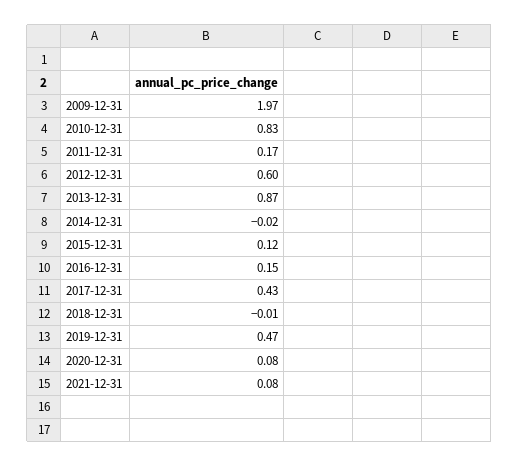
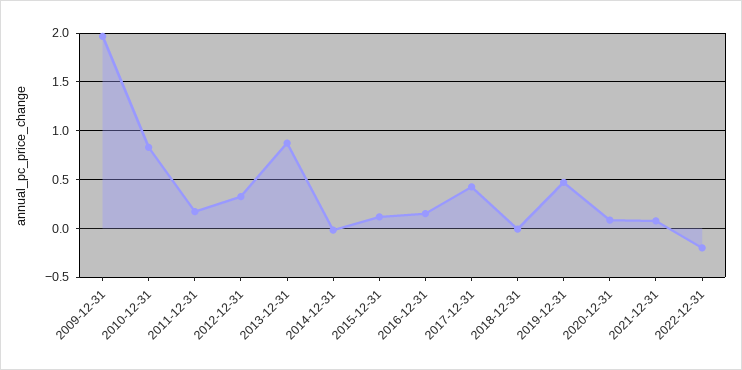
2012-12-31: 0.6 -> 0.3
2022-12-31: none -> -0.2

